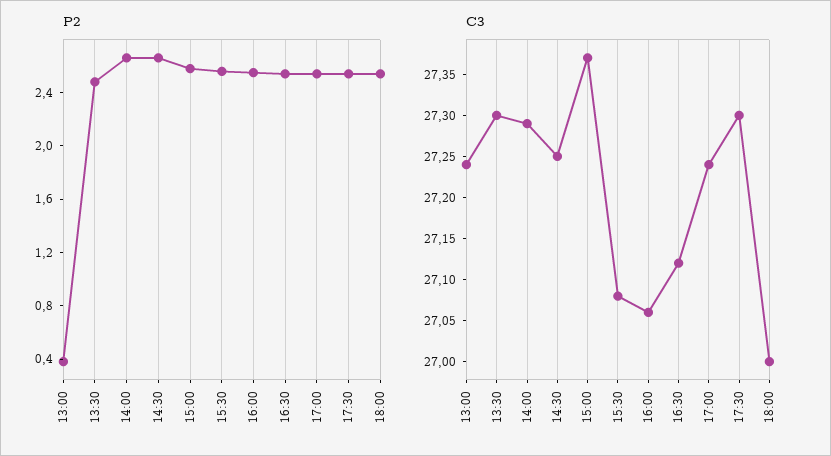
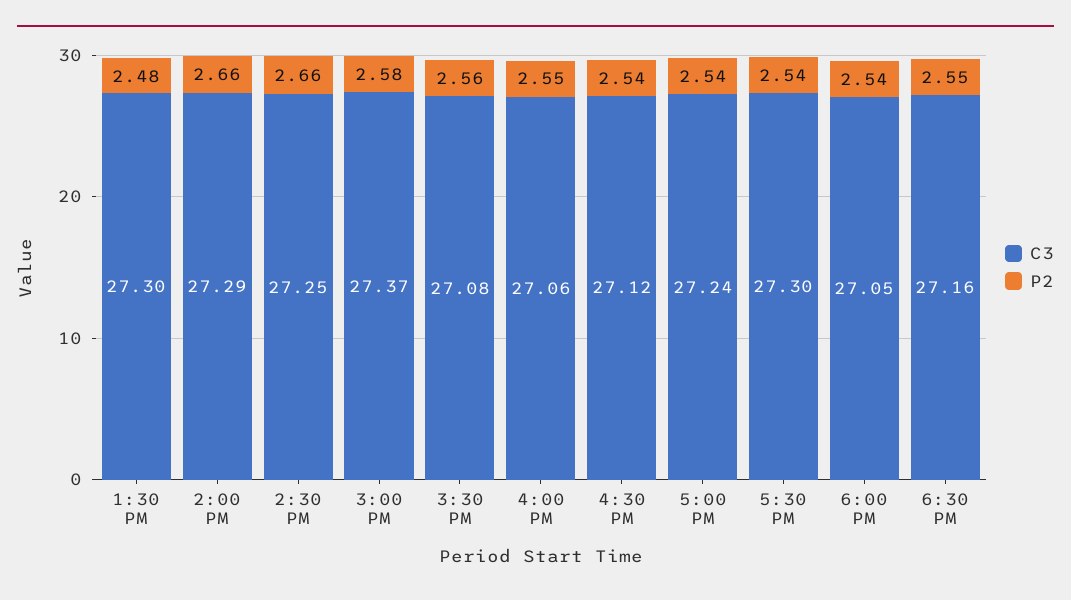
P2, 13:00: 0.4 -> none
C3, 13:00: 27.24 -> none
C3, 18:00: 27 -> 27.05
C3, 6:30 PM: none -> 27.16
P2, 6:30 PM: none -> 2.55

